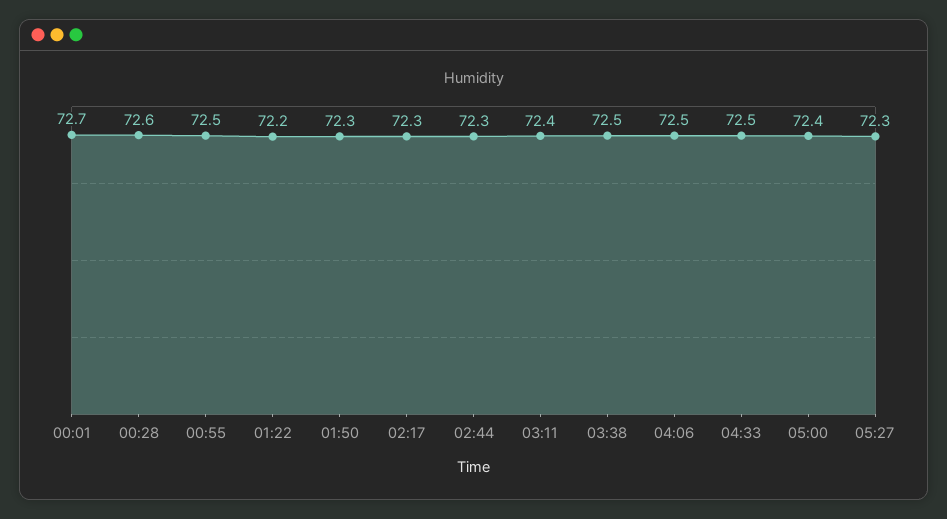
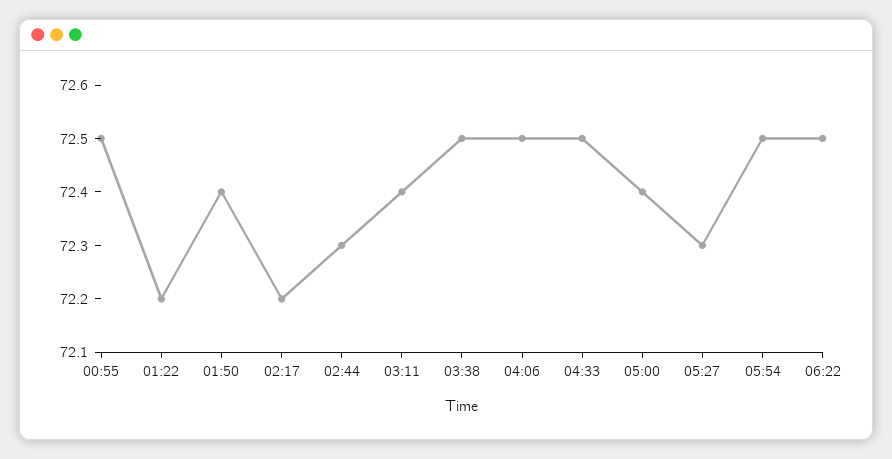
00:01: 72.7 -> none
00:28: 72.6 -> none
01:50: 72.3 -> 72.4
02:17: 72.3 -> 72.2
05:54: none -> 72.5
06:22: none -> 72.5

